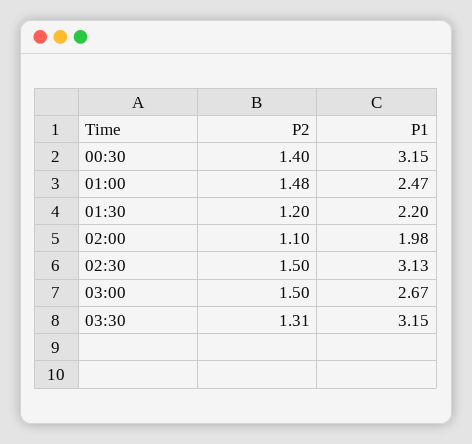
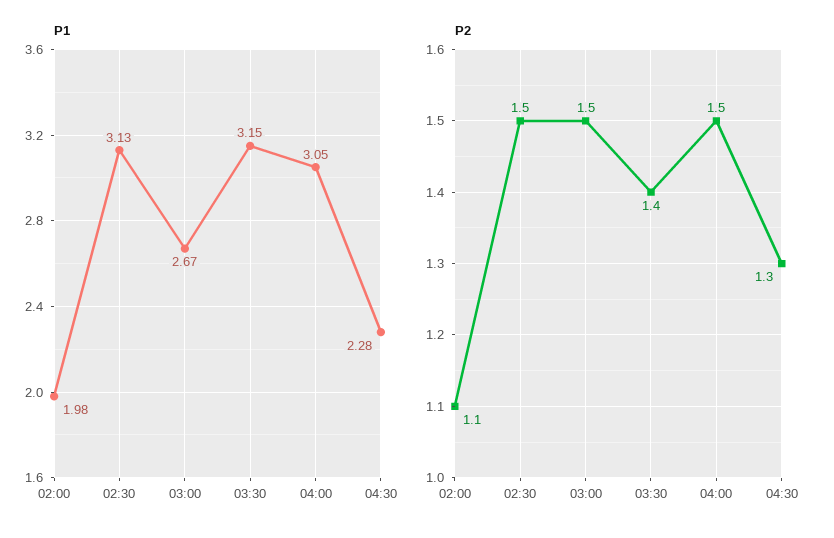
P2, 00:30: 1.4 -> none
P1, 00:30: 3.15 -> none
P2, 01:00: 1.48 -> none
P1, 01:00: 2.47 -> none
P2, 01:30: 1.2 -> none
P1, 01:30: 2.2 -> none
P2, 03:30: 1.31 -> 1.4
P1, 04:00: none -> 3.05
P1, 04:30: none -> 2.28
P2, 04:00: none -> 1.5
P2, 04:30: none -> 1.3

